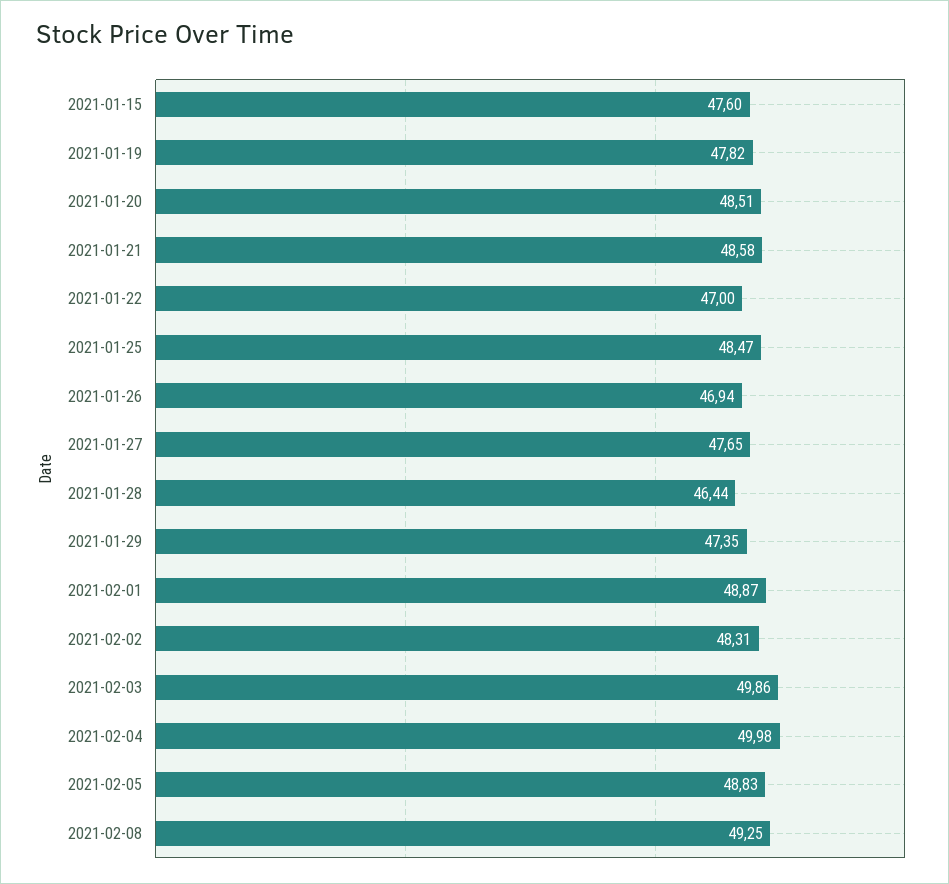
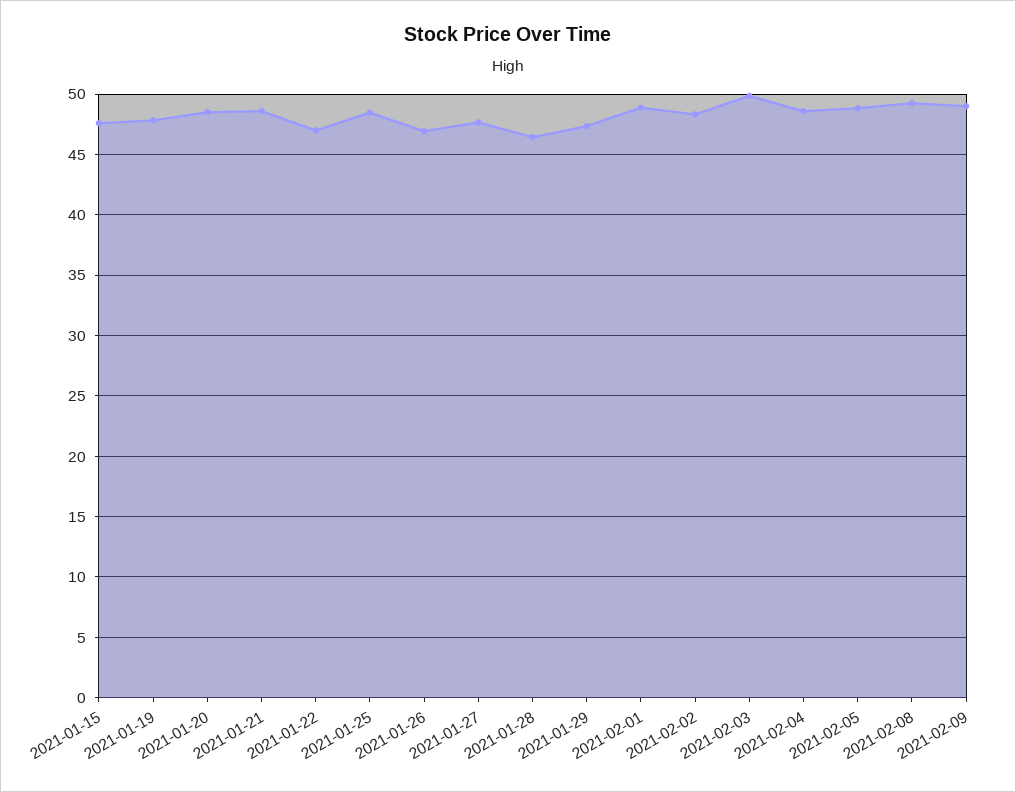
2021-02-04: 49.98 -> 48.5
2021-02-09: none -> 49

